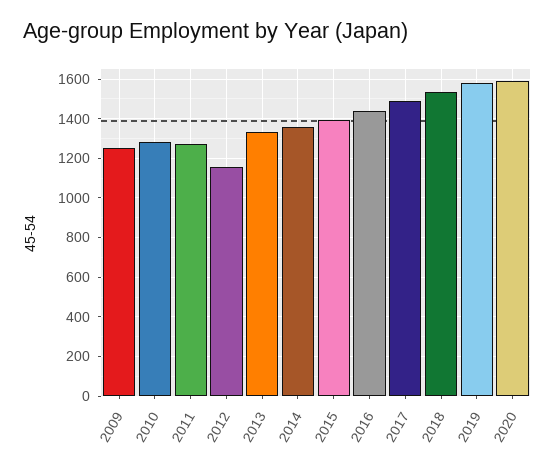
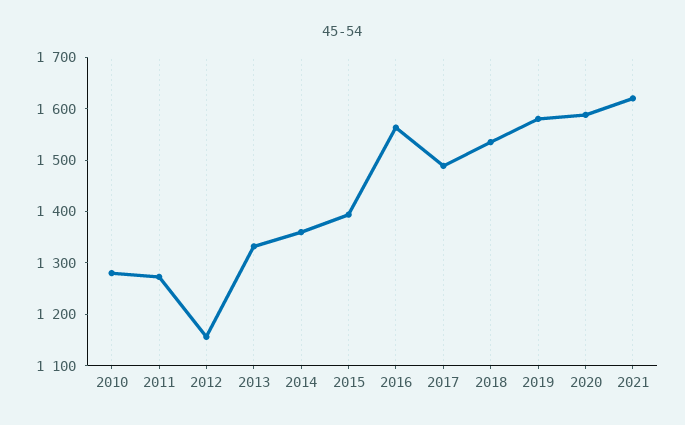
2009: 1250 -> none
2016: 1450 -> 1560
2021: none -> 1620

